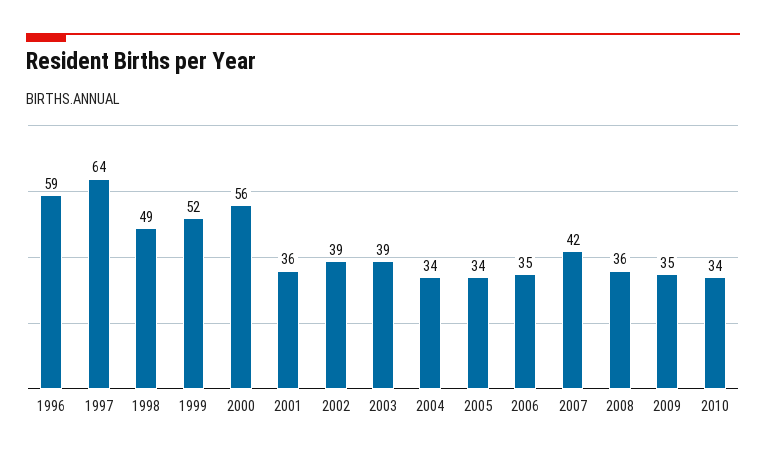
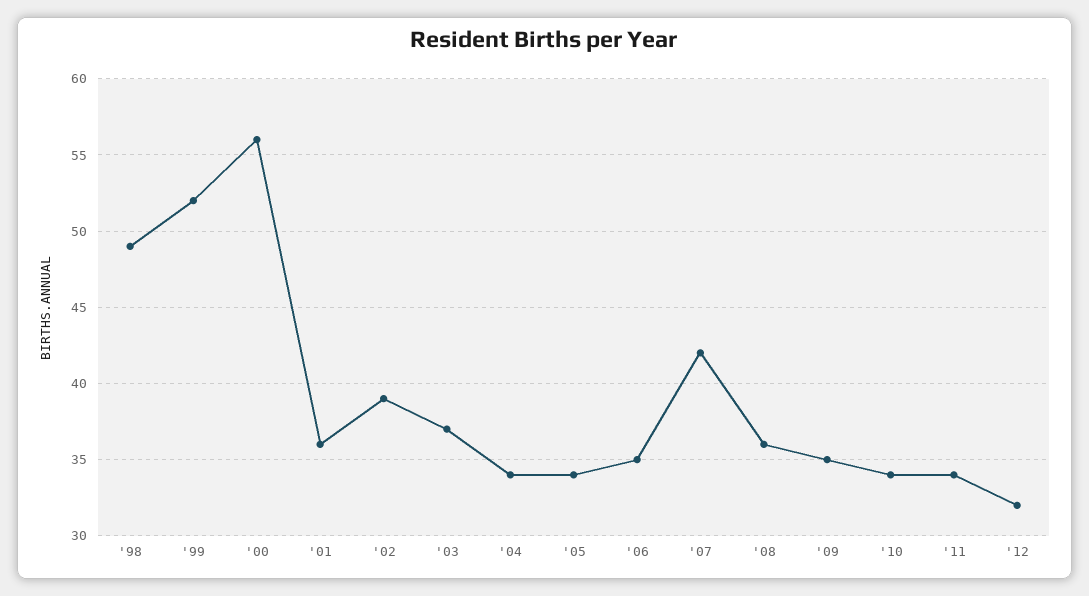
1996: 59 -> none
1997: 64 -> none
2003: 39 -> 37
'11: none -> 34
'12: none -> 32

